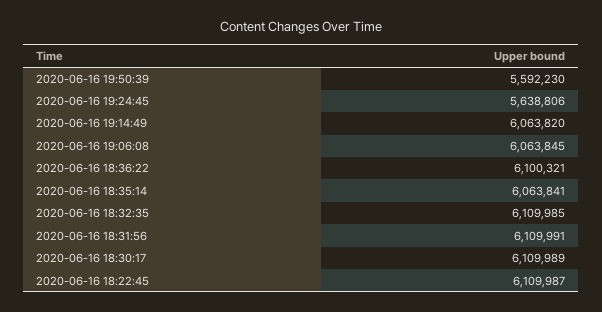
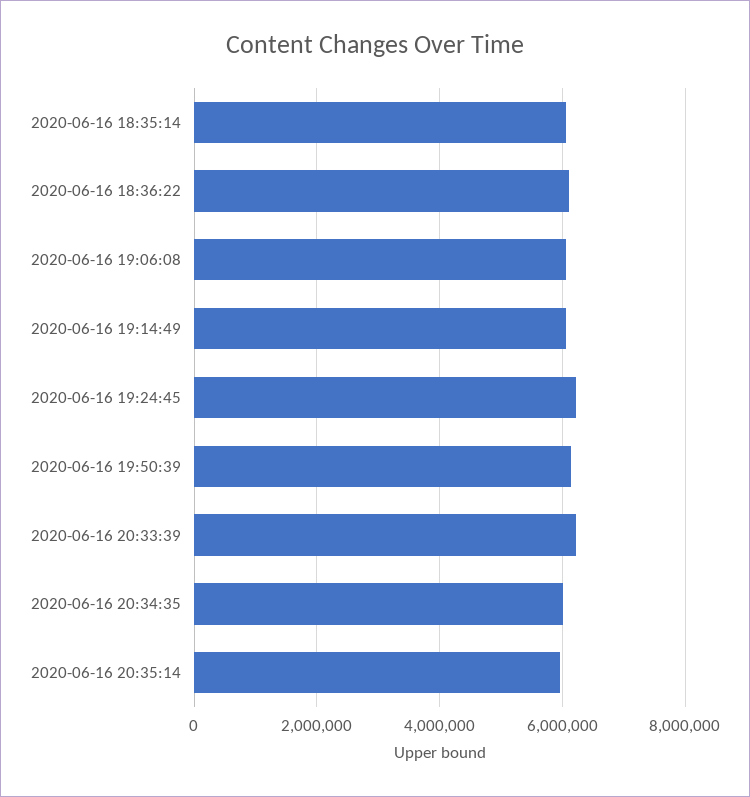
2020-06-16 19:50:39: 5592230 -> 6200000
2020-06-16 19:24:45: 5638806 -> 6200000
2020-06-16 18:32:35: 6109985 -> none
2020-06-16 18:31:56: 6109991 -> none
2020-06-16 18:30:17: 6109989 -> none
2020-06-16 18:22:45: 6109987 -> none
2020-06-16 20:33:39: none -> 6200000
2020-06-16 20:34:35: none -> 6000000
2020-06-16 20:35:14: none -> 6000000

